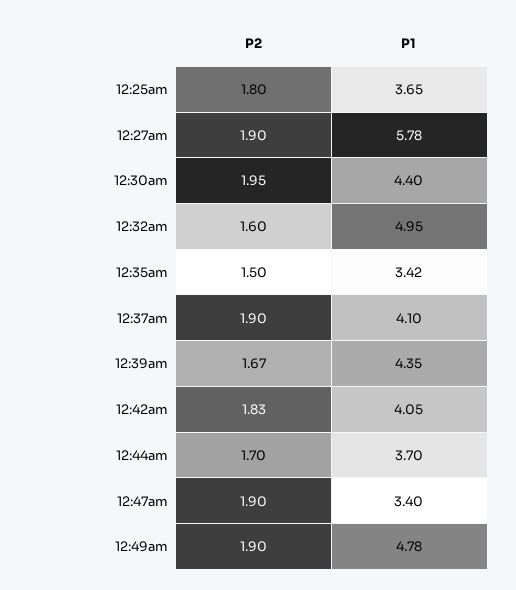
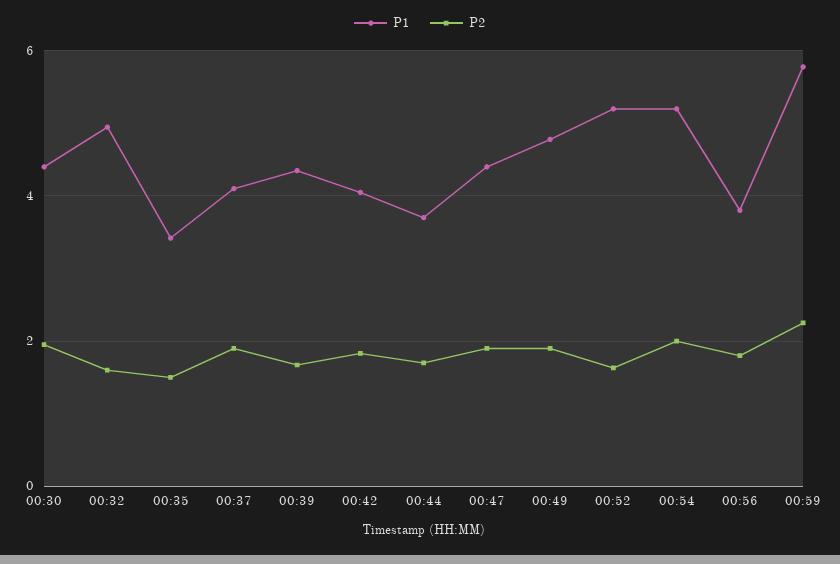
P2, 12:25am: 1.8 -> none
P1, 12:25am: 3.65 -> none
P2, 12:27am: 1.9 -> none
P1, 12:27am: 5.78 -> none
P1, 12:47am: 3.4 -> 4.4
P1, 00:52: none -> 5.2
P2, 00:52: none -> 1.6
P1, 00:54: none -> 5.2
P2, 00:54: none -> 2
P1, 00:56: none -> 3.8
P2, 00:56: none -> 1.8
P1, 00:59: none -> 5.8
P2, 00:59: none -> 2.2

